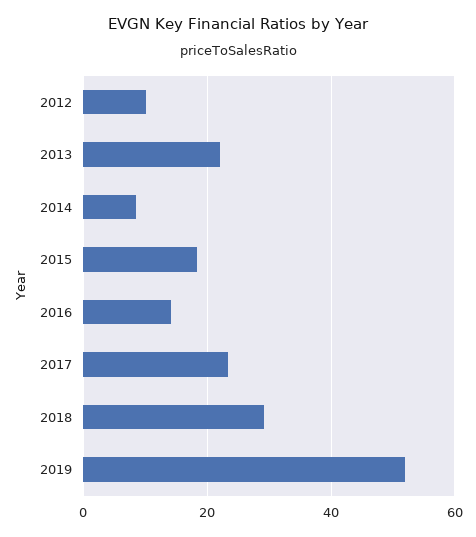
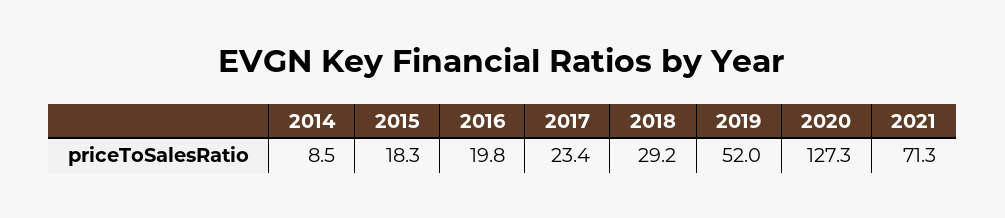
2012: 10 -> none
2013: 22 -> none
2016: 14 -> 19.8
2020: none -> 127.3
2021: none -> 71.3

